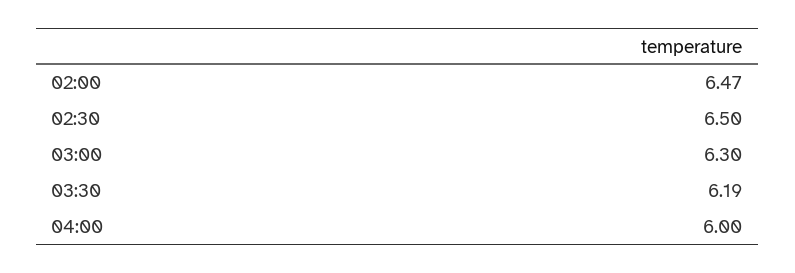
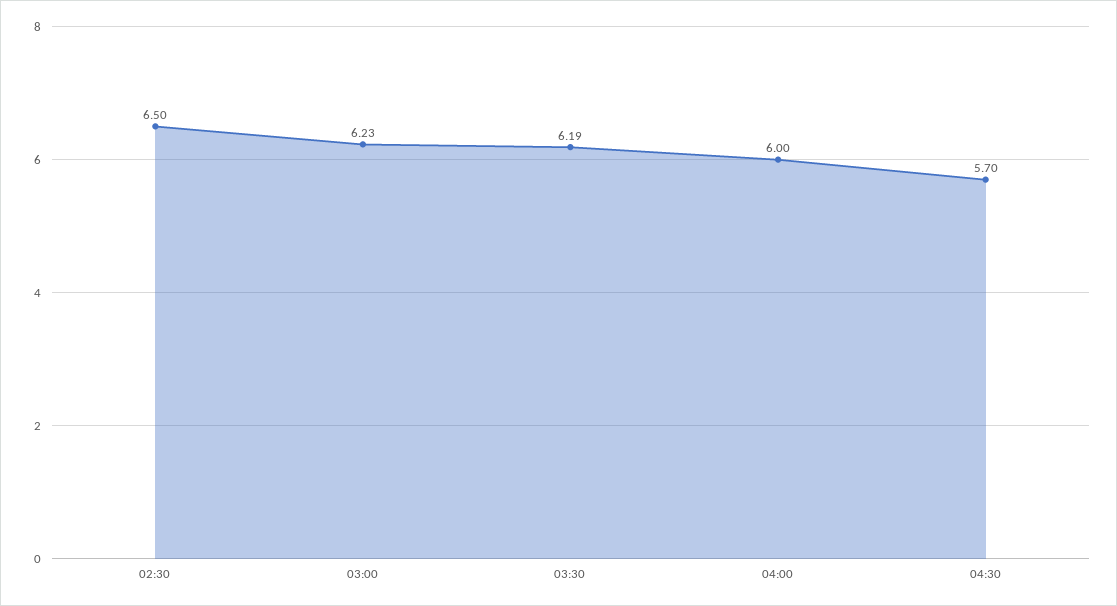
02:00: 6.47 -> none
03:00: 6.3 -> 6.23
04:30: none -> 5.7

